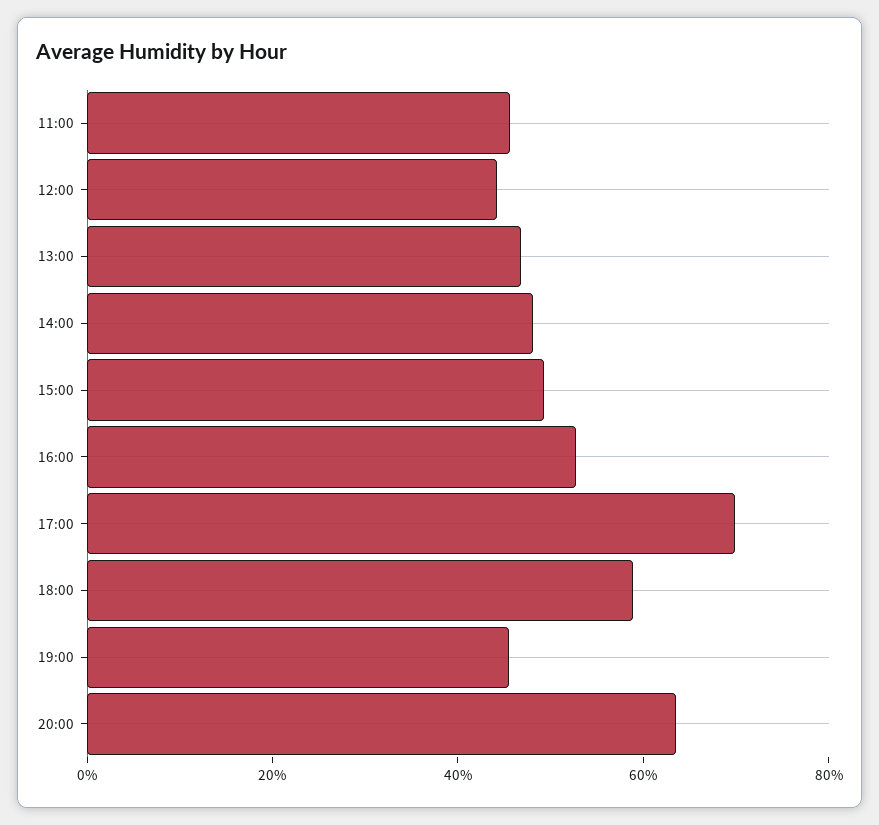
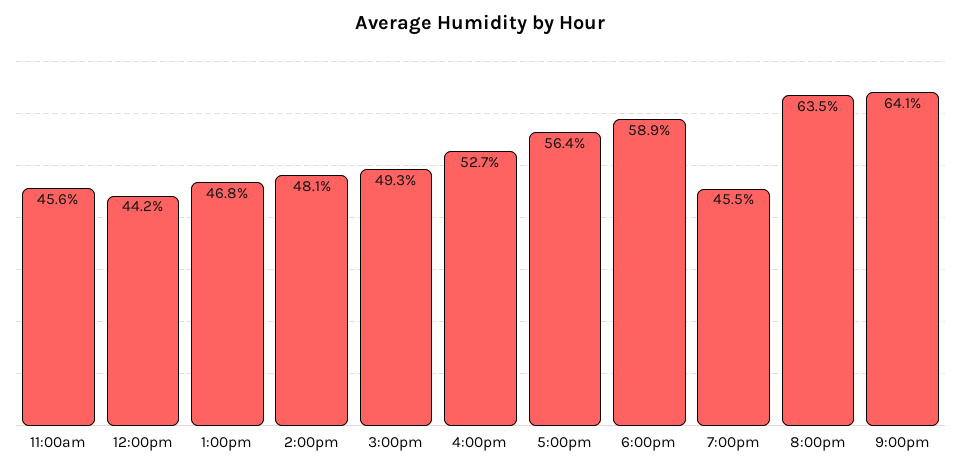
17:00: 70 -> 56.4
9:00pm: none -> 64.1

